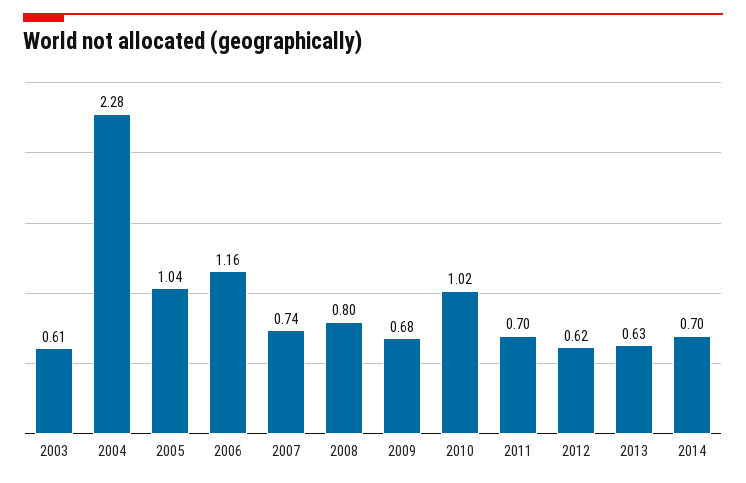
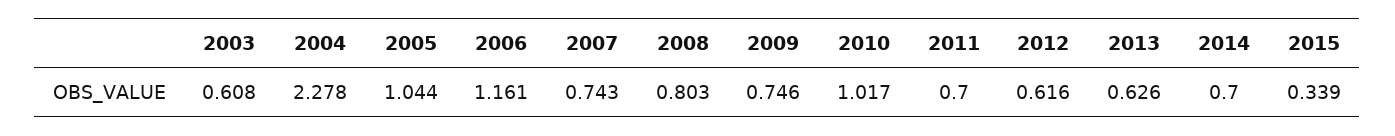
2009: 0.68 -> 0.746
2015: none -> 0.339

